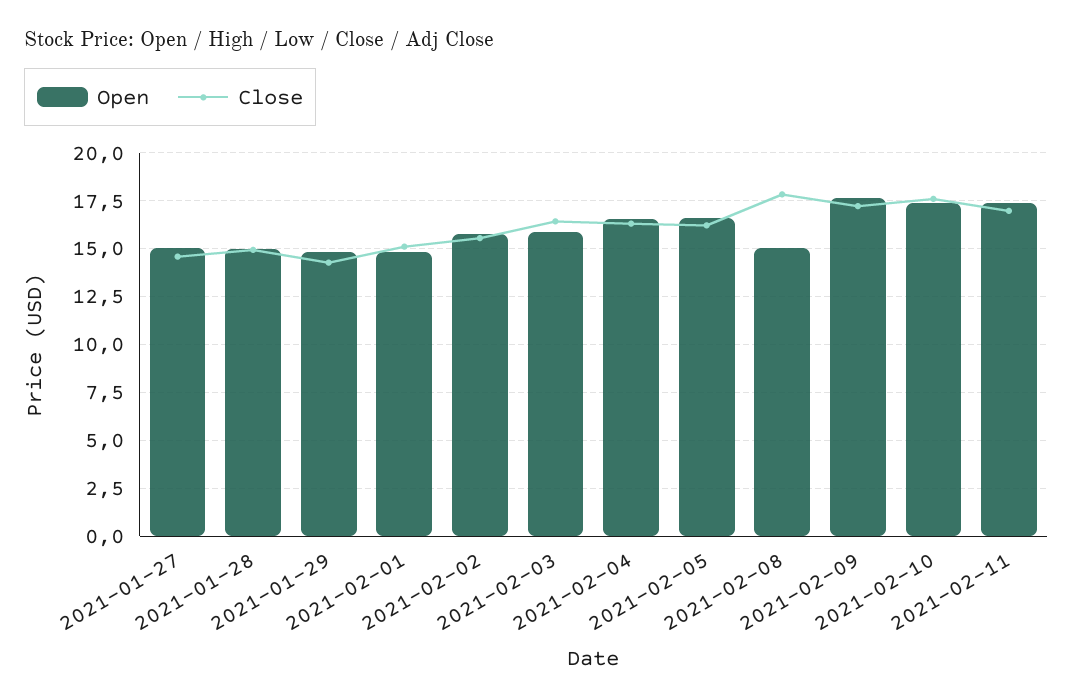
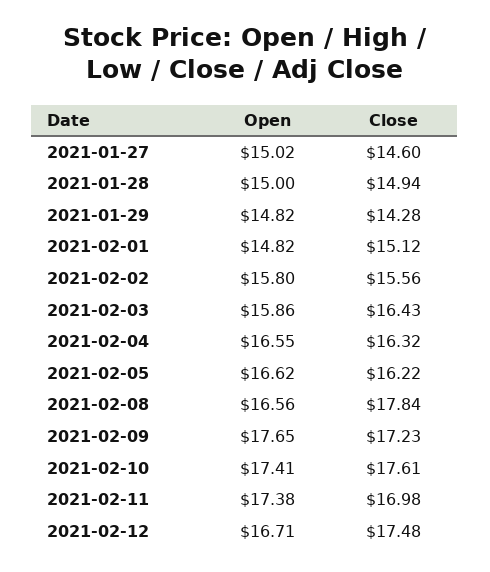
Open, 2021-02-08: 15 -> 16.56
Open, 2021-02-12: none -> 16.71
Close, 2021-02-12: none -> 17.48

